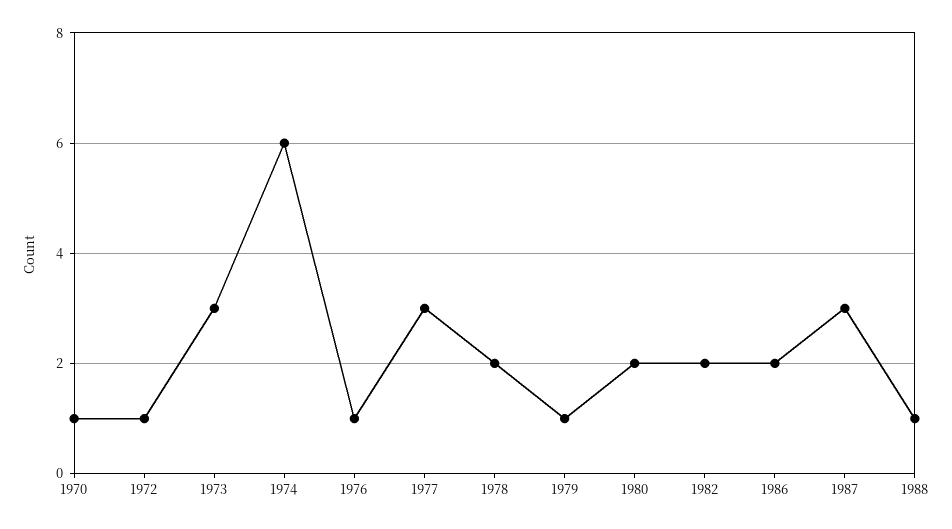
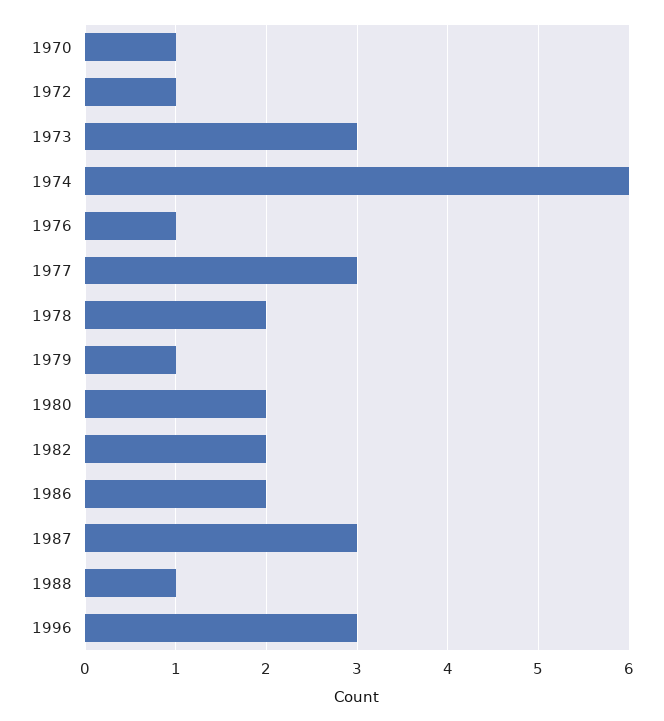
1996: none -> 3

